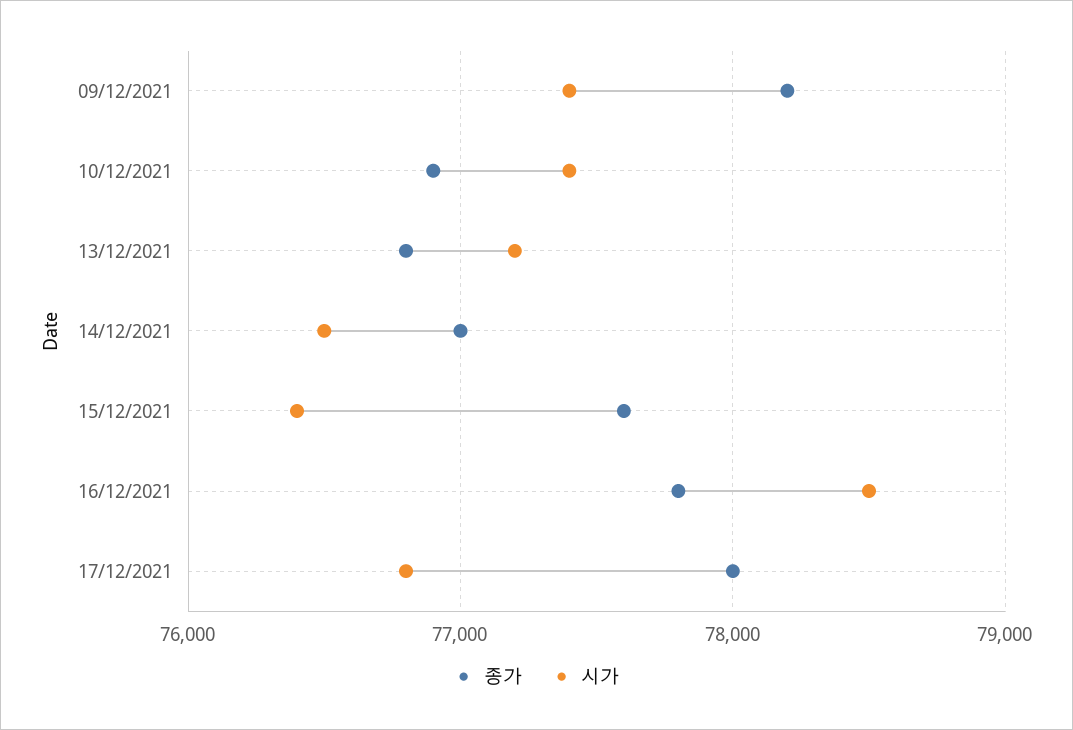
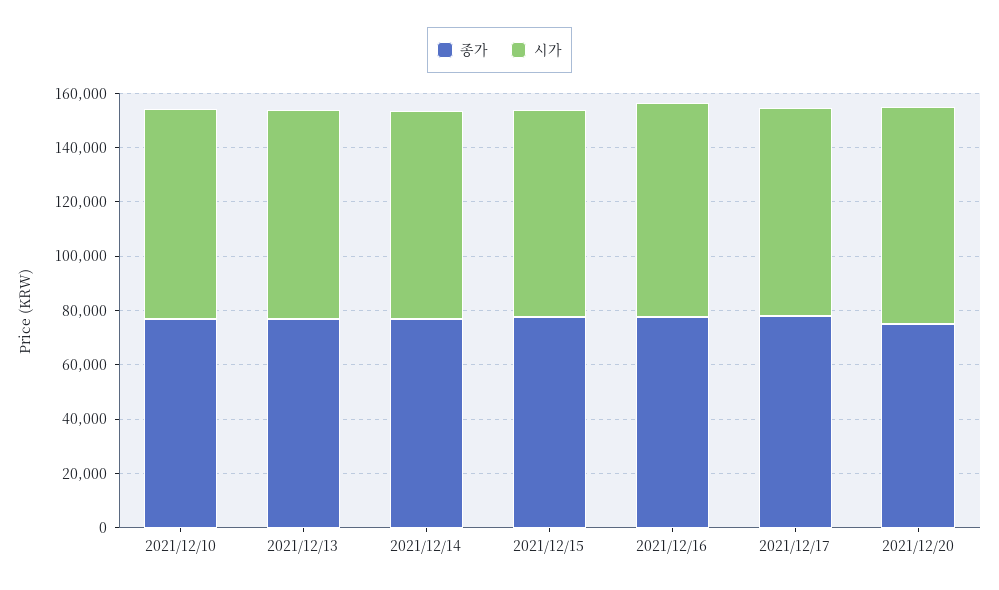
종가, 09/12/2021: 78200 -> none
시가, 09/12/2021: 77400 -> none
종가, 2021/12/20: none -> 75000
시가, 2021/12/20: none -> 80000

